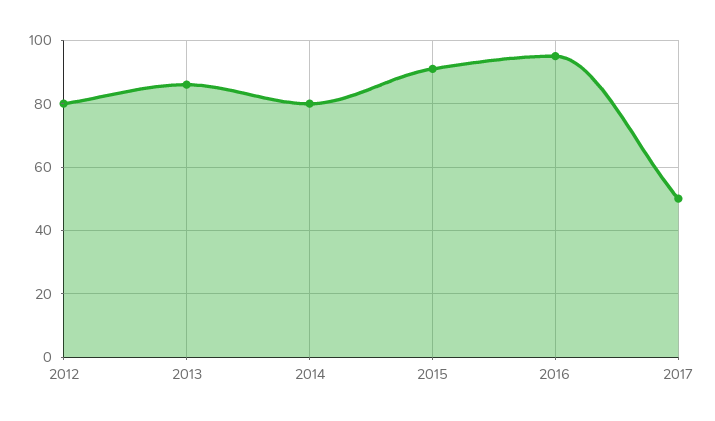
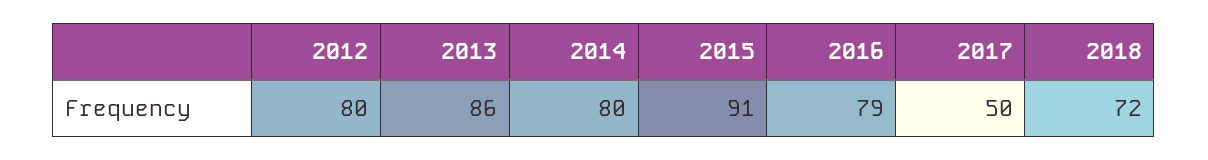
2016: 95 -> 79
2018: none -> 72

